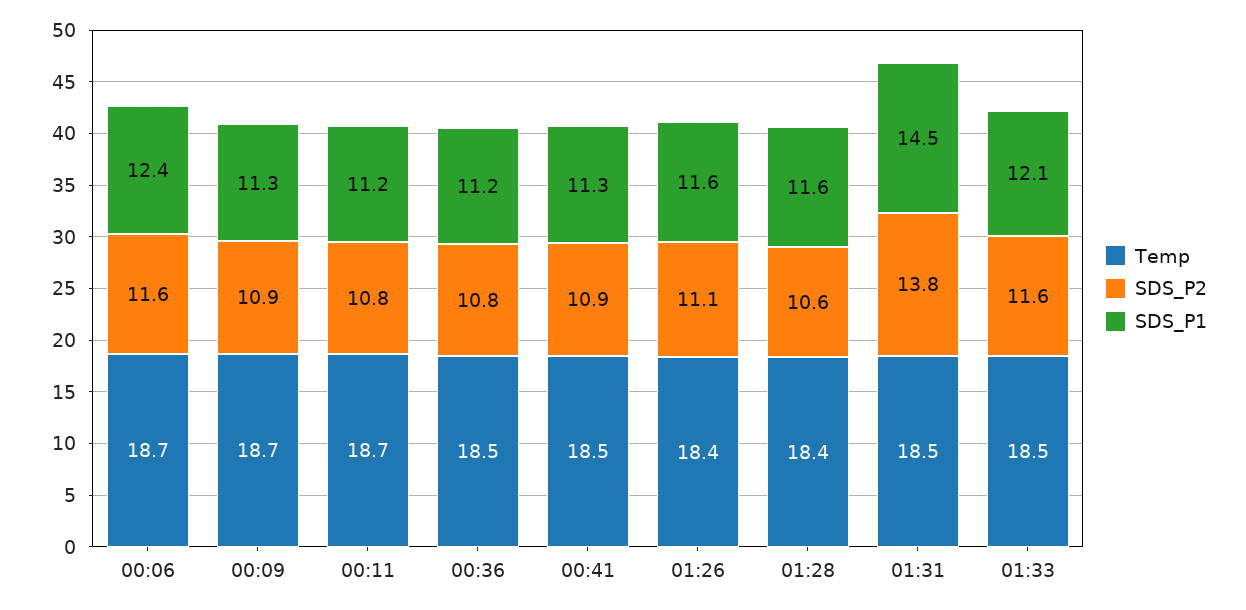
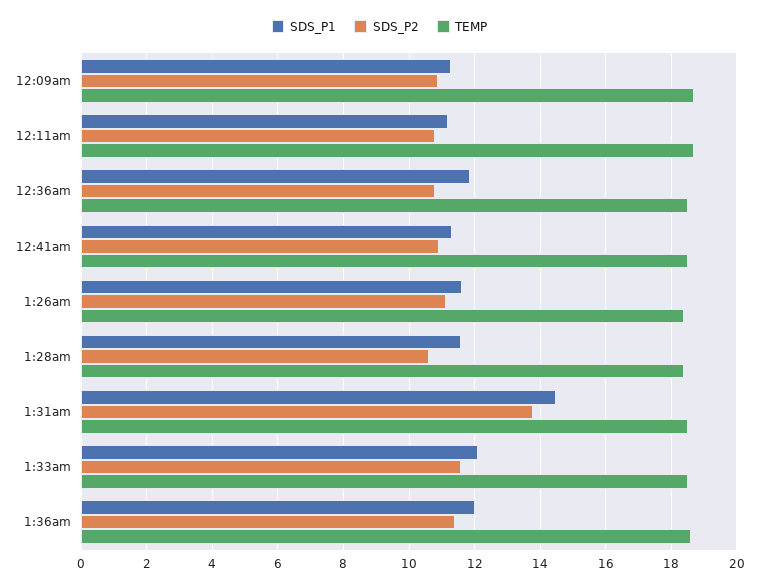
Temp, 00:06: 18.7 -> none
SDS_P2, 00:06: 11.6 -> none
SDS_P1, 00:06: 12.4 -> none
SDS_P1, 00:36: 11.2 -> 11.8
SDS_P1, 1:36am: none -> 12
SDS_P2, 1:36am: none -> 11.4
Temp, 1:36am: none -> 18.6

